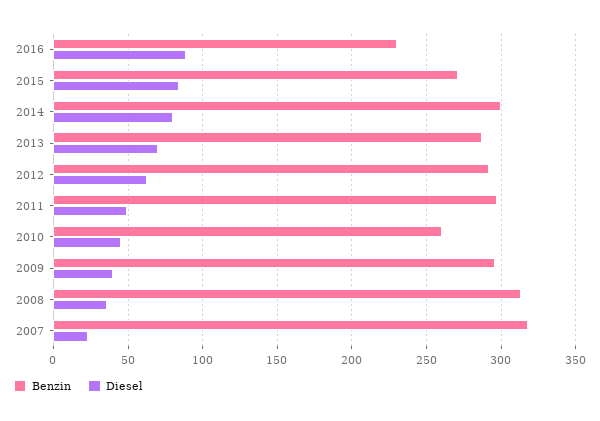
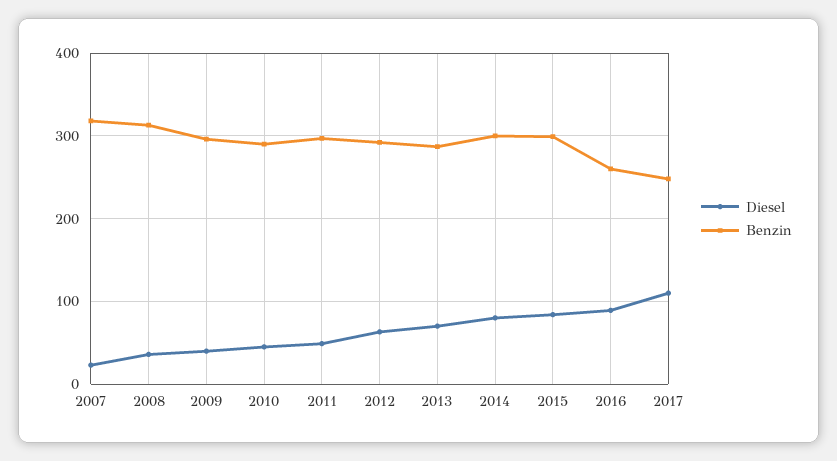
Benzin, 2016: 230 -> 260
Benzin, 2015: 270 -> 300
Benzin, 2010: 260 -> 290
Diesel, 2017: none -> 110
Benzin, 2017: none -> 250

